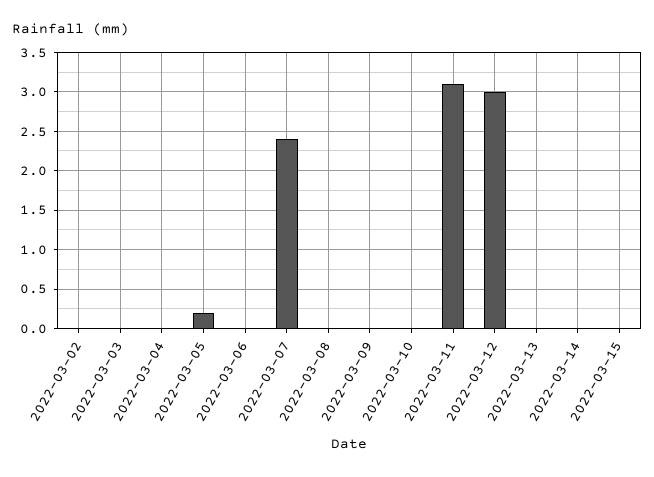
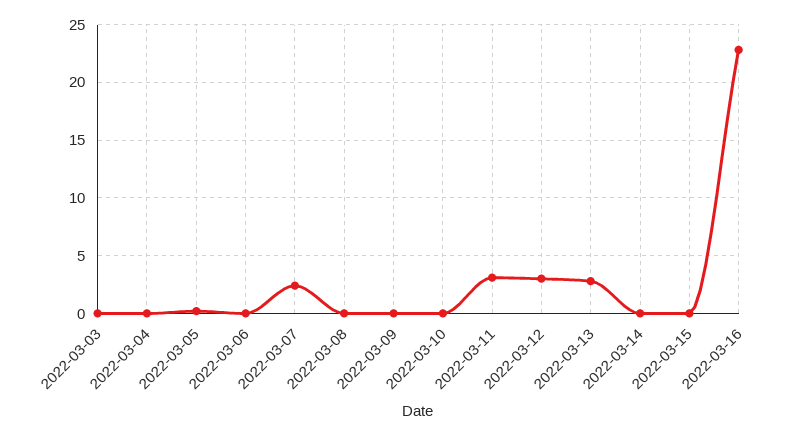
2022-03-02: 0 -> none
2022-03-13: 0 -> 3
2022-03-16: none -> 23

